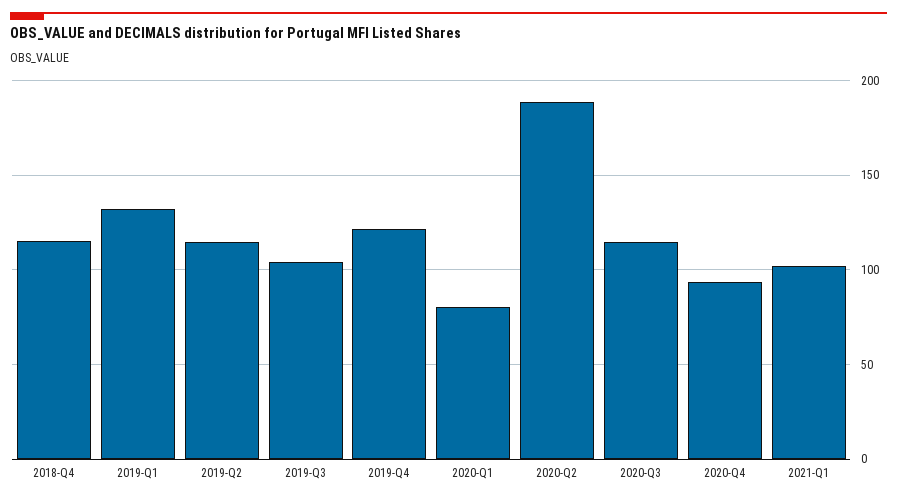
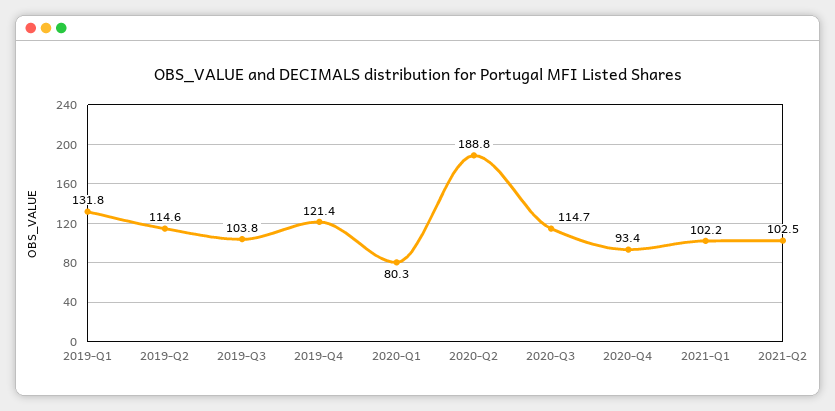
2018-Q4: 115 -> none
2021-Q2: none -> 102.5

